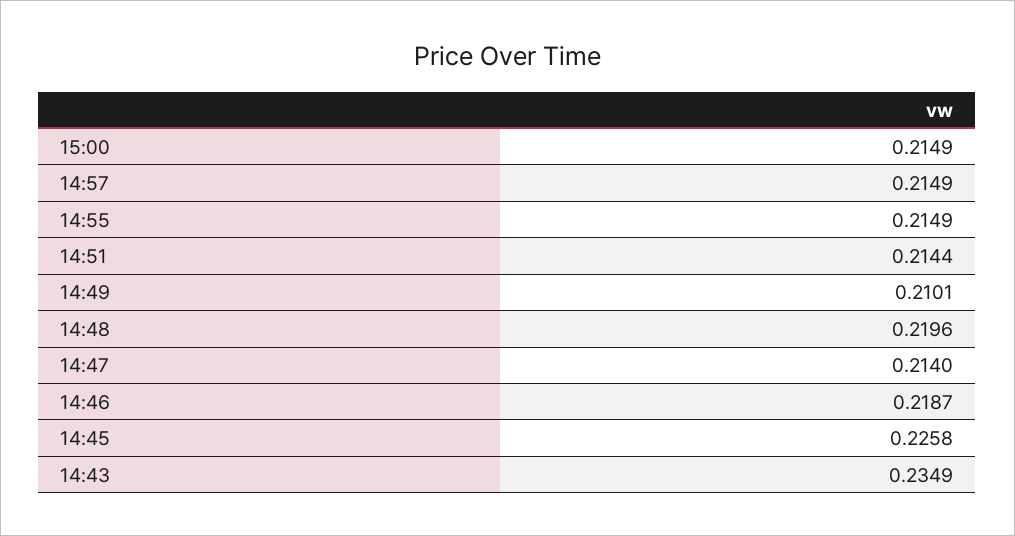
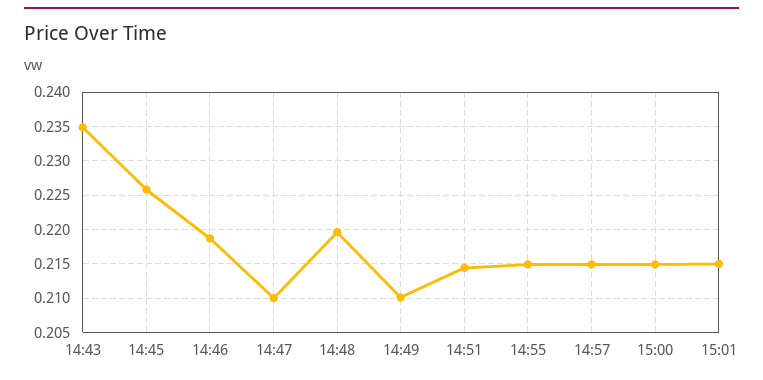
14:47: 0.214 -> 0.21
15:01: none -> 0.215

